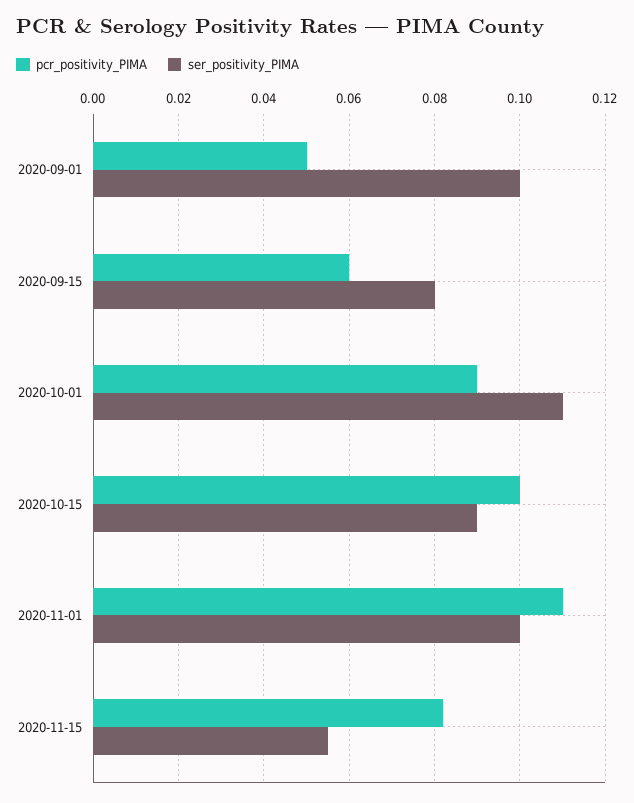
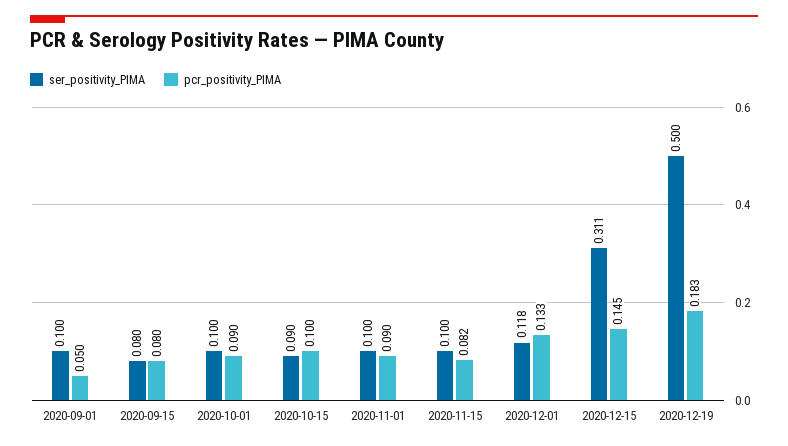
pcr_positivity_PIMA, 2020-09-15: 0.06 -> 0.08
ser_positivity_PIMA, 2020-10-01: 0.11 -> 0.1
pcr_positivity_PIMA, 2020-11-01: 0.11 -> 0.09
ser_positivity_PIMA, 2020-11-15: 0.055 -> 0.1
ser_positivity_PIMA, 2020-12-01: none -> 0.118
pcr_positivity_PIMA, 2020-12-01: none -> 0.133
ser_positivity_PIMA, 2020-12-15: none -> 0.311
pcr_positivity_PIMA, 2020-12-15: none -> 0.145
ser_positivity_PIMA, 2020-12-19: none -> 0.5
pcr_positivity_PIMA, 2020-12-19: none -> 0.183

